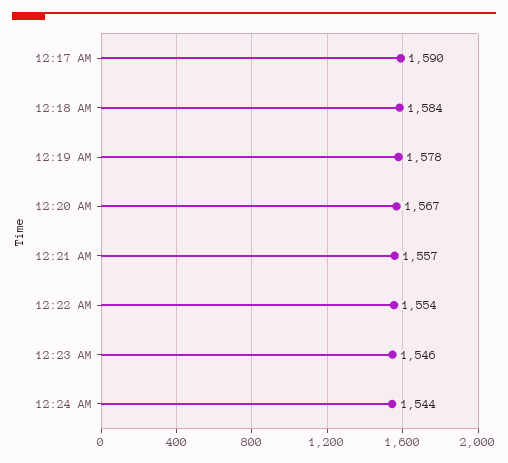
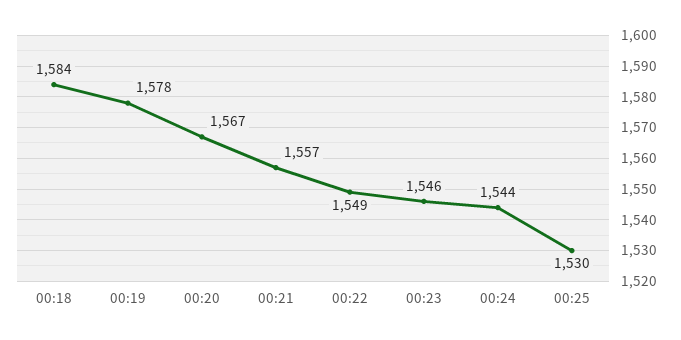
12:17 AM: 1590 -> none
12:22 AM: 1554 -> 1549
00:25: none -> 1530

